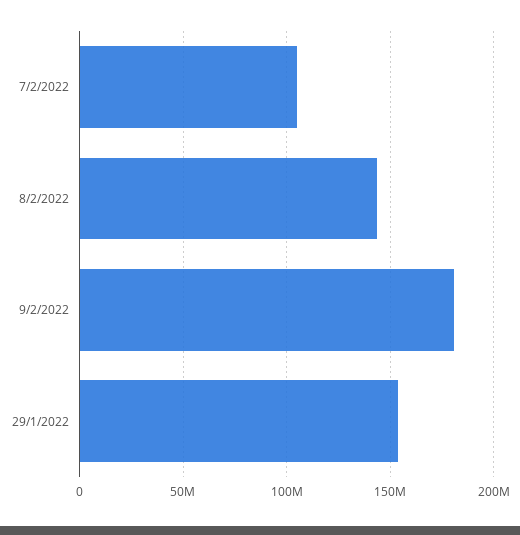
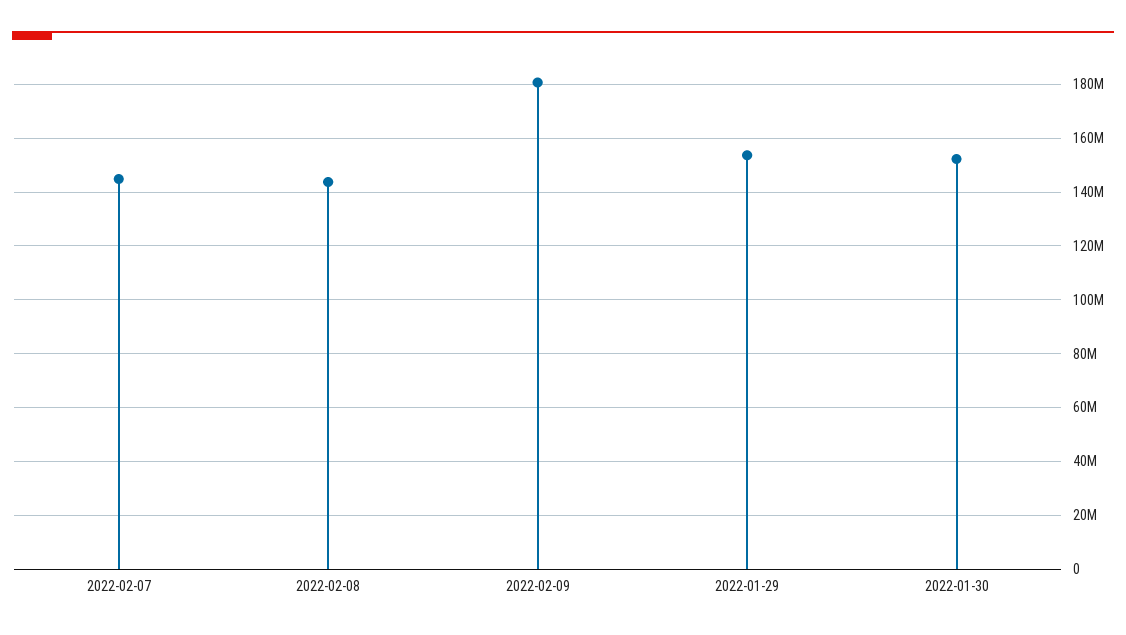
7/2/2022: 105000000 -> 145000000
2022-01-30: none -> 152500000

